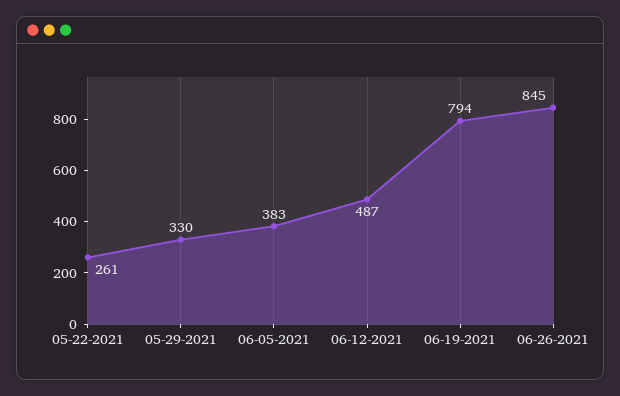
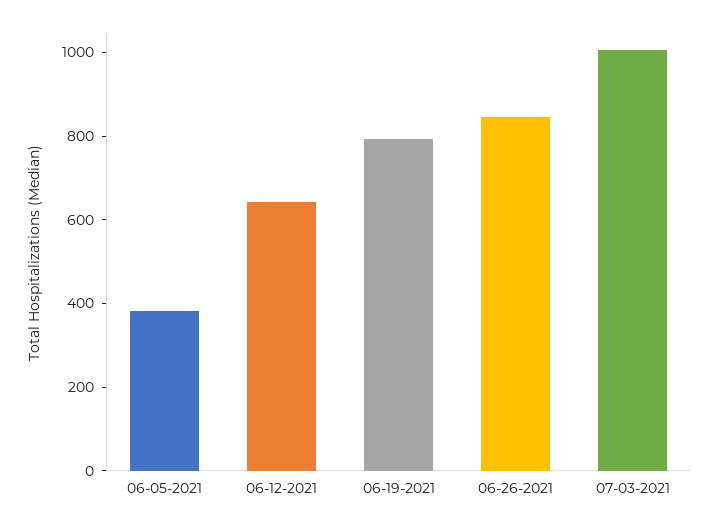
05-22-2021: 261 -> none
05-29-2021: 330 -> none
06-12-2021: 487 -> 650
07-03-2021: none -> 1000

